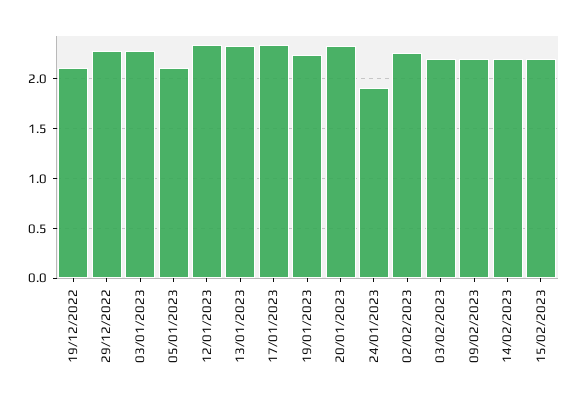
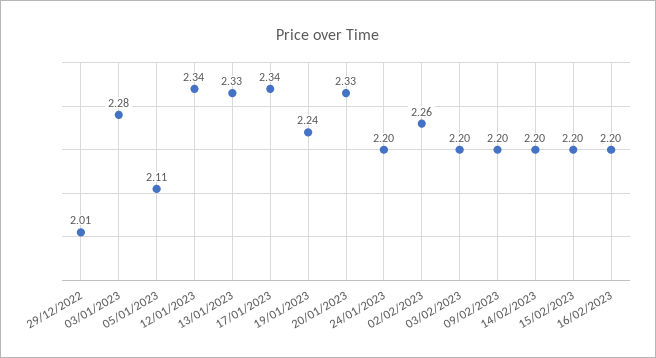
19/12/2022: 2.1 -> none
29/12/2022: 2.3 -> 2.01
24/01/2023: 1.9 -> 2.2
16/02/2023: none -> 2.2

